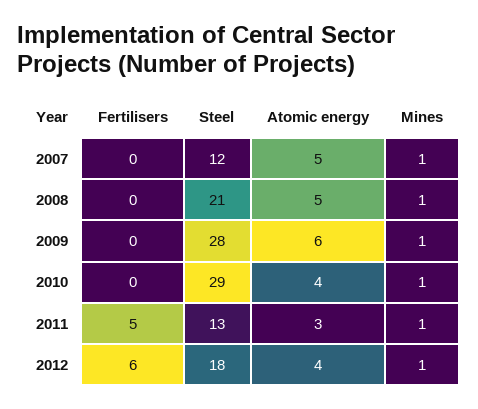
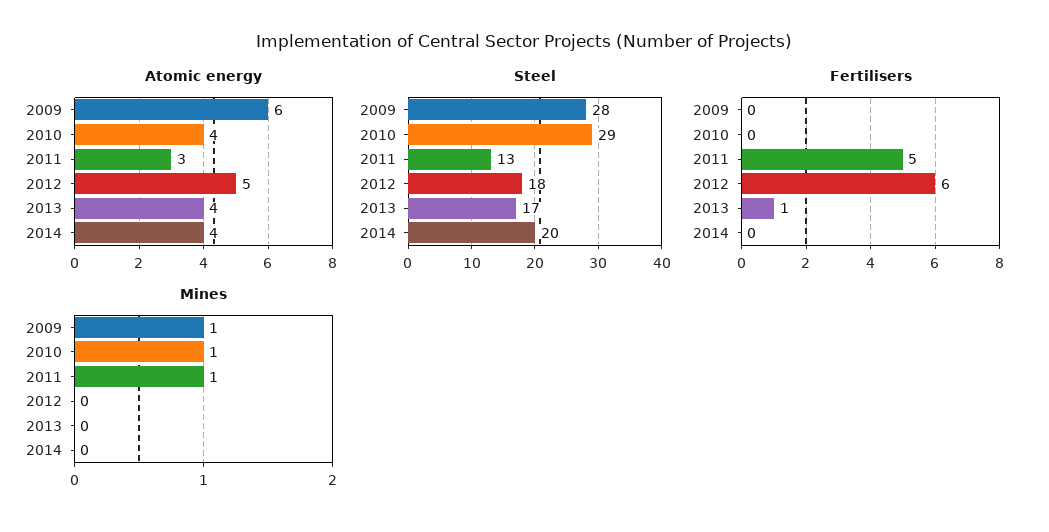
Fertilisers, 2007: 0 -> none
Steel, 2007: 12 -> none
Atomic energy, 2007: 5 -> none
Mines, 2007: 1 -> none
Fertilisers, 2008: 0 -> none
Steel, 2008: 21 -> none
Atomic energy, 2008: 5 -> none
Mines, 2008: 1 -> none
Atomic energy, 2012: 4 -> 5
Mines, 2012: 1 -> 0
Atomic energy, 2013: none -> 4
Atomic energy, 2014: none -> 4
Steel, 2013: none -> 17
Steel, 2014: none -> 20
Fertilisers, 2013: none -> 1
Fertilisers, 2014: none -> 0
Mines, 2013: none -> 0
Mines, 2014: none -> 0

